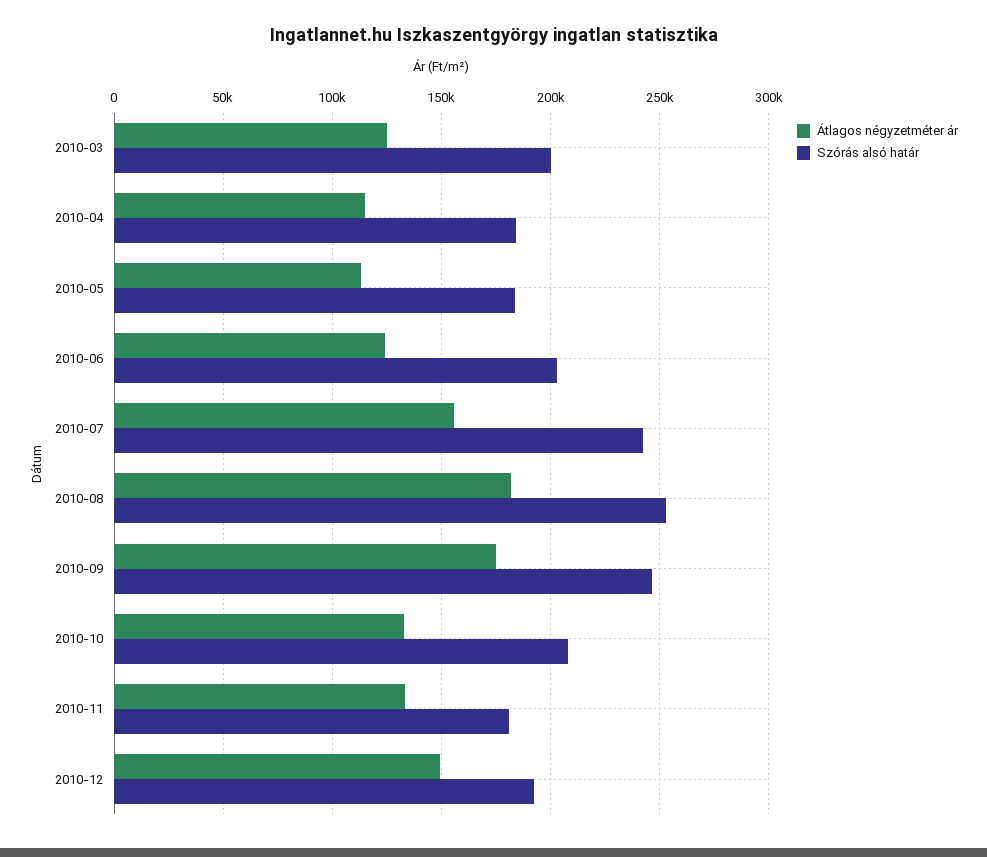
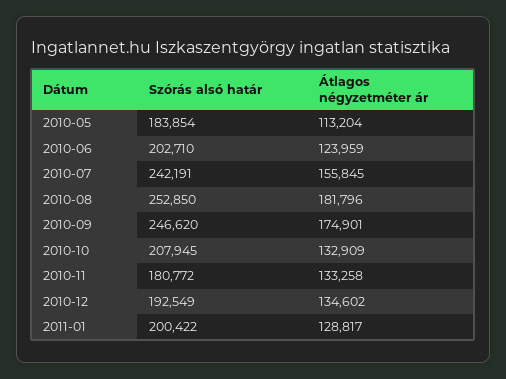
Átlagos négyzetméter ár, 2010-03: 125000 -> none
Szórás alsó határ, 2010-03: 200000 -> none
Átlagos négyzetméter ár, 2010-04: 115000 -> none
Szórás alsó határ, 2010-04: 185000 -> none
Átlagos négyzetméter ár, 2010-12: 150000 -> 134602
Szórás alsó határ, 2011-01: none -> 200422
Átlagos négyzetméter ár, 2011-01: none -> 128817

